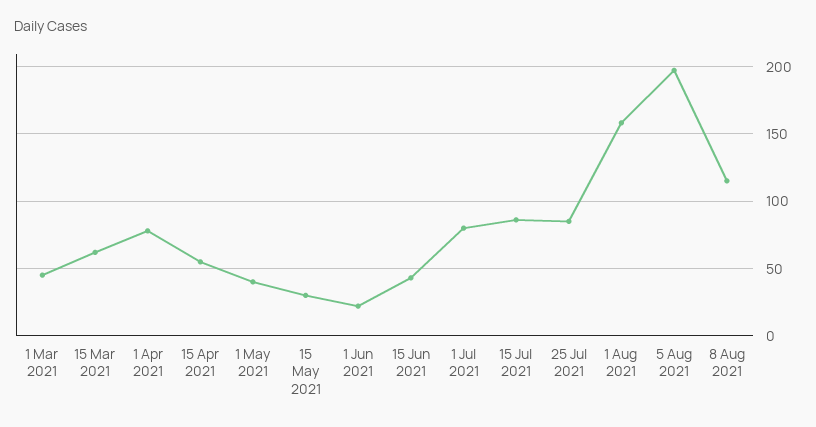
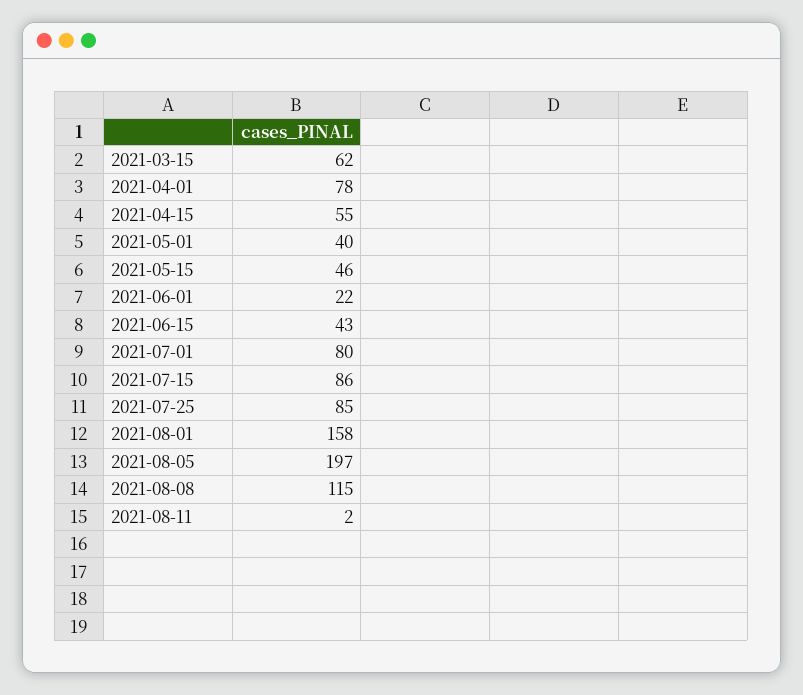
1 Mar 2021: 45 -> none
15 May 2021: 30 -> 46
2021-08-11: none -> 2

